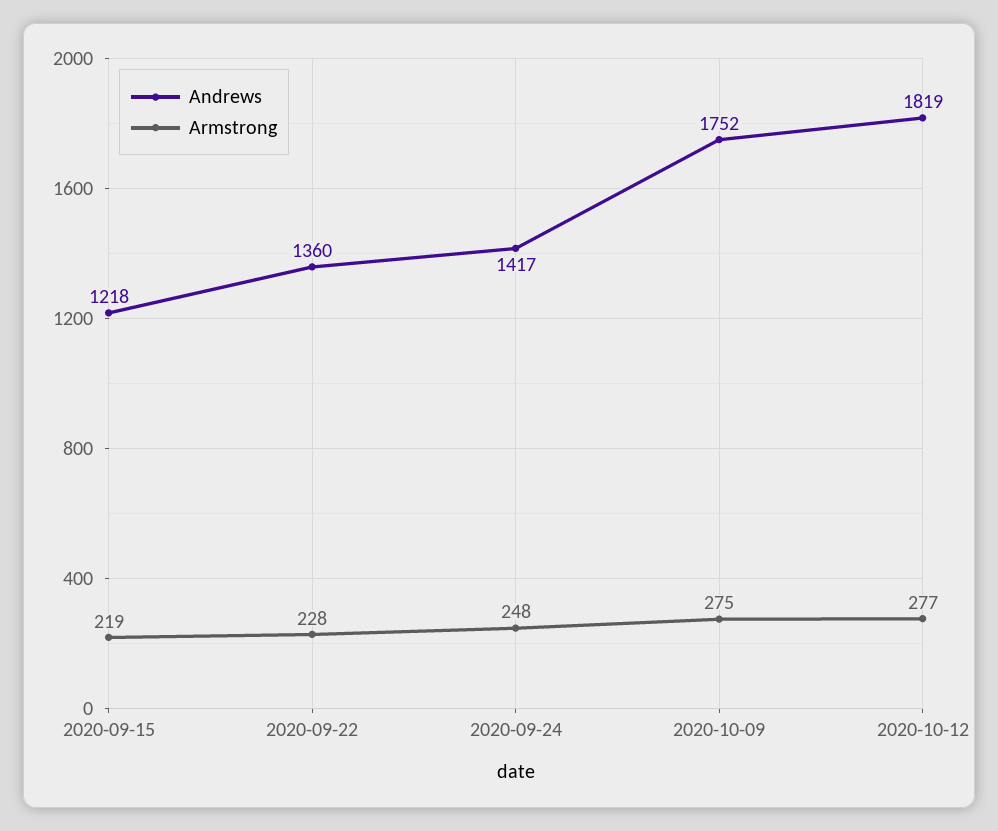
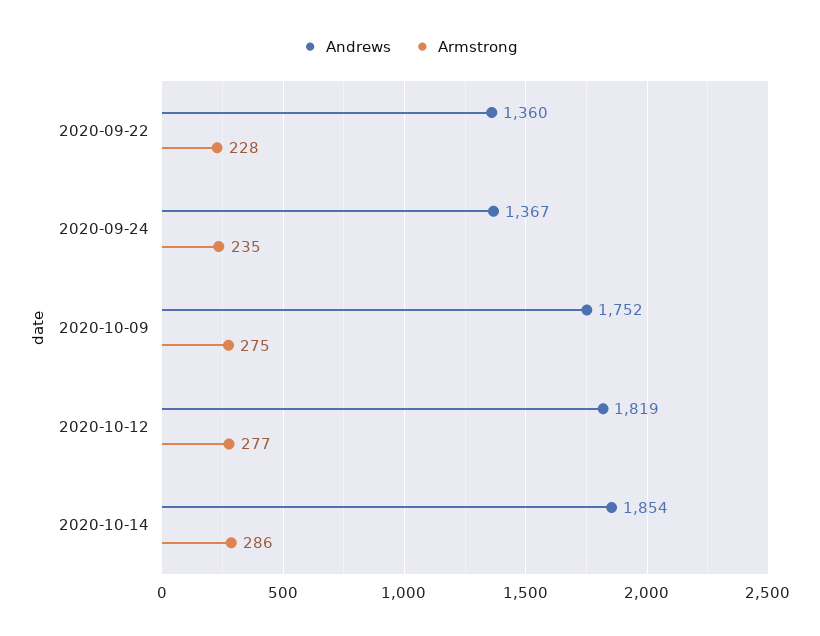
Andrews, 2020-09-15: 1218 -> none
Armstrong, 2020-09-15: 219 -> none
Andrews, 2020-09-24: 1417 -> 1367
Armstrong, 2020-09-24: 248 -> 235
Andrews, 2020-10-14: none -> 1854
Armstrong, 2020-10-14: none -> 286

